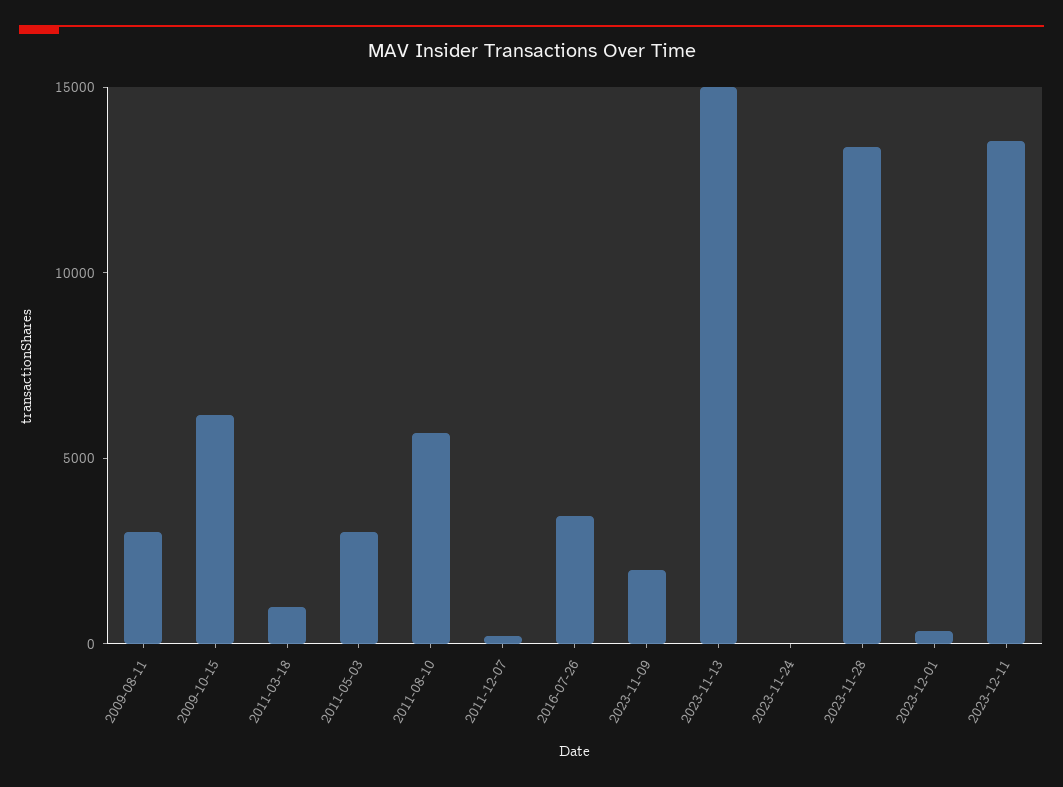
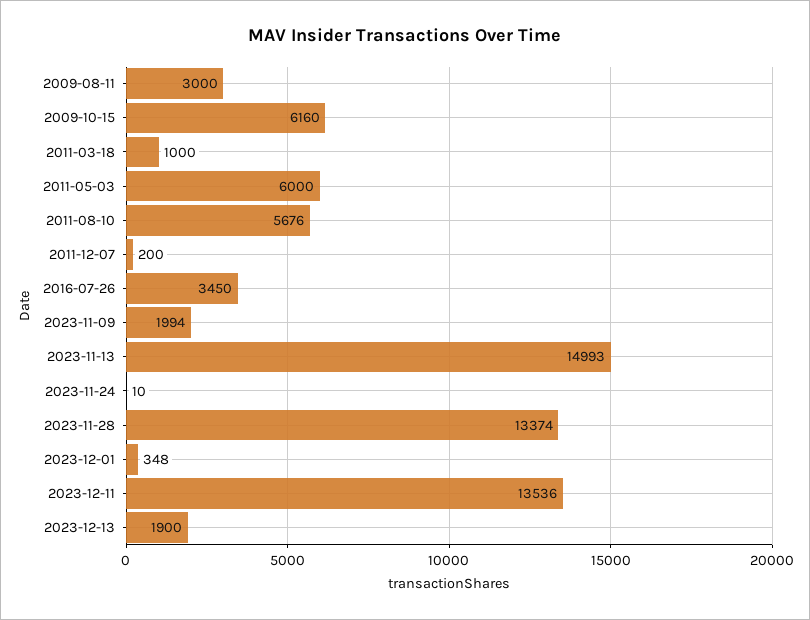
2011-05-03: 3000 -> 6000
2023-12-13: none -> 1900

